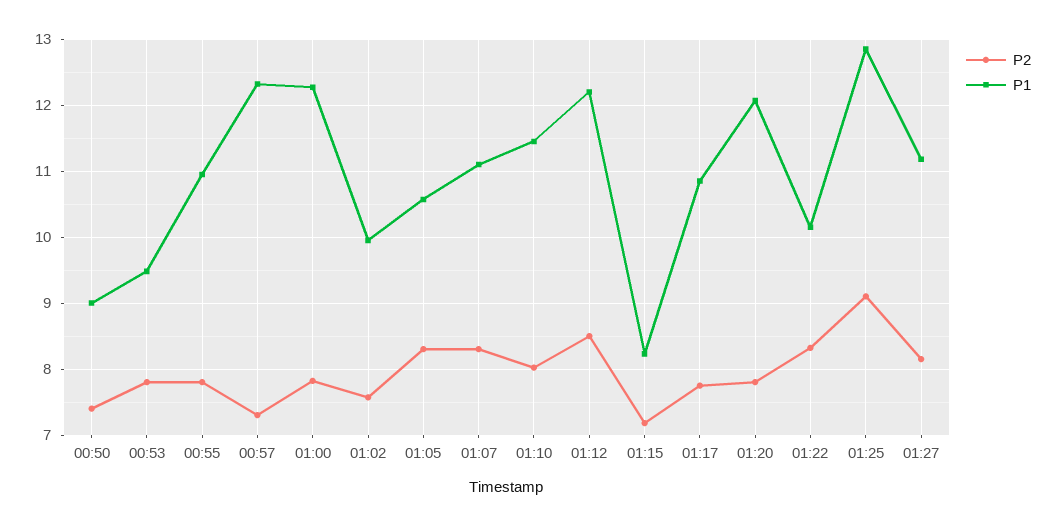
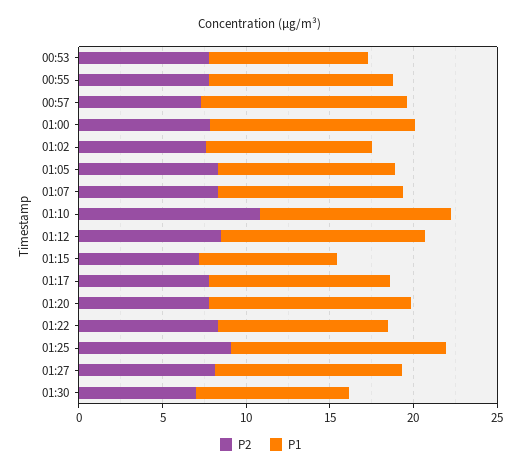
P2, 00:50: 7.4 -> none
P1, 00:50: 9 -> none
P2, 01:10: 8 -> 11
P2, 01:30: none -> 7
P1, 01:30: none -> 9

